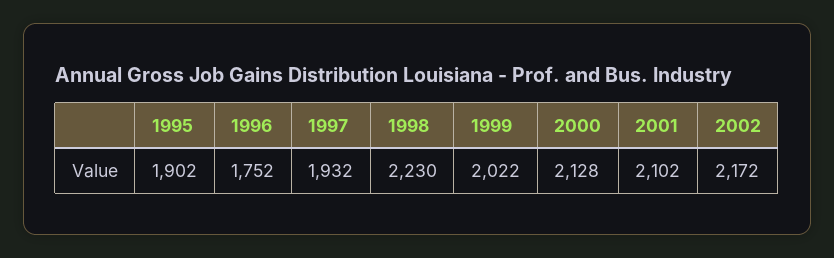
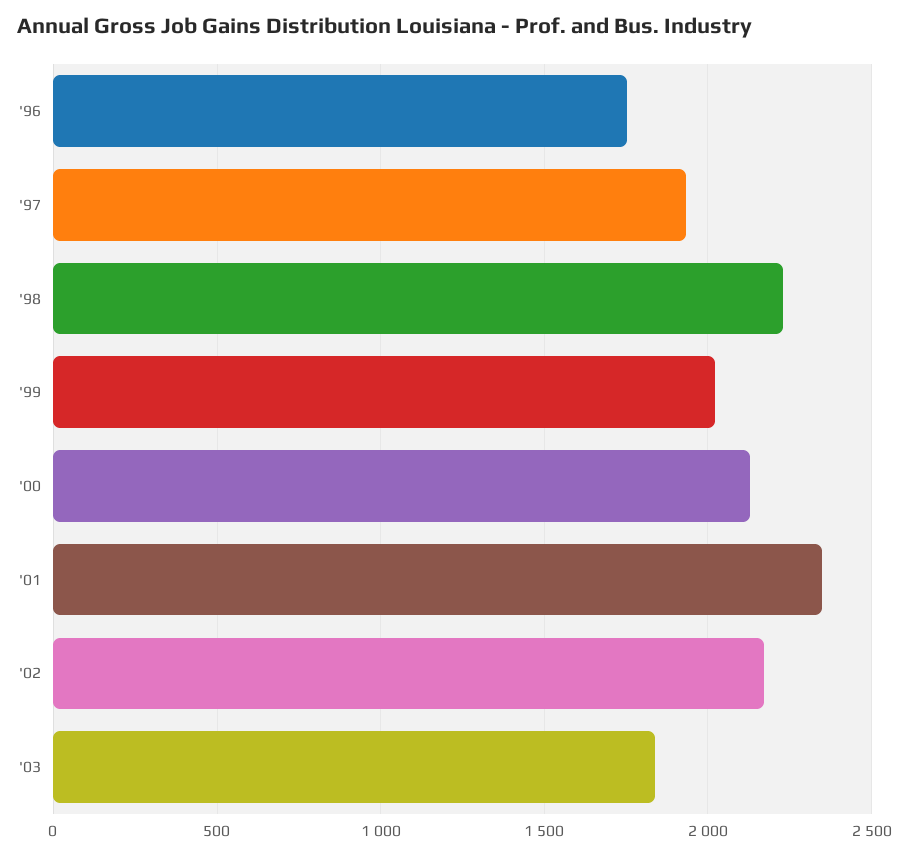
1995: 1902 -> none
2001: 2102 -> 2350
'03: none -> 1850

